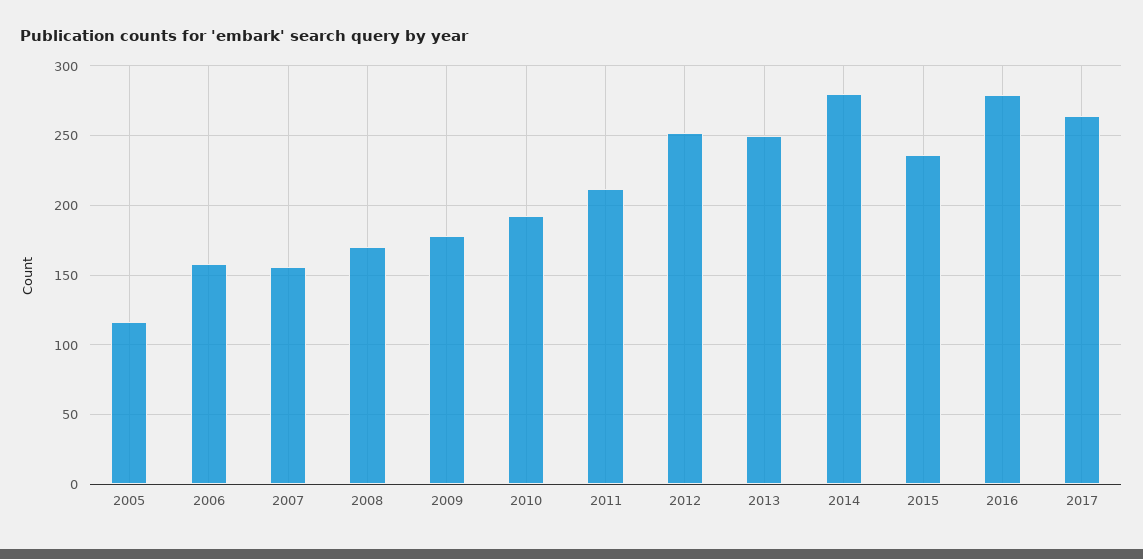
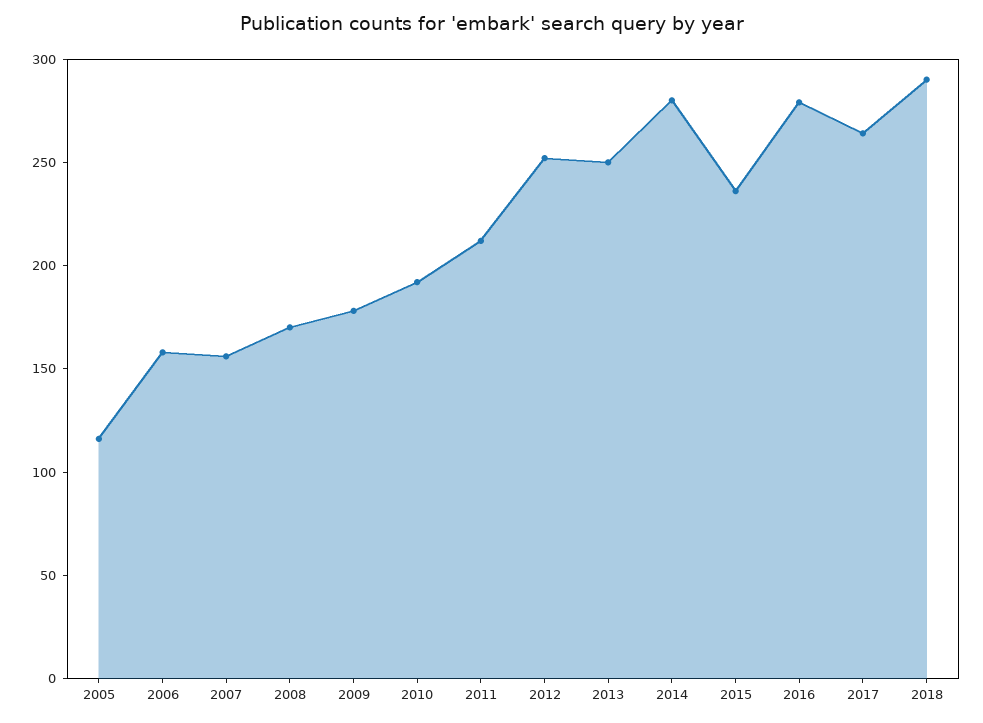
2018: none -> 290

